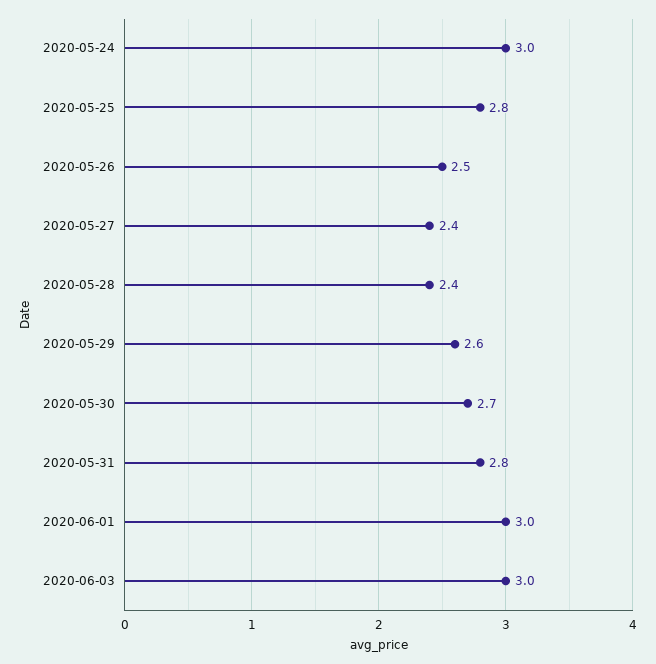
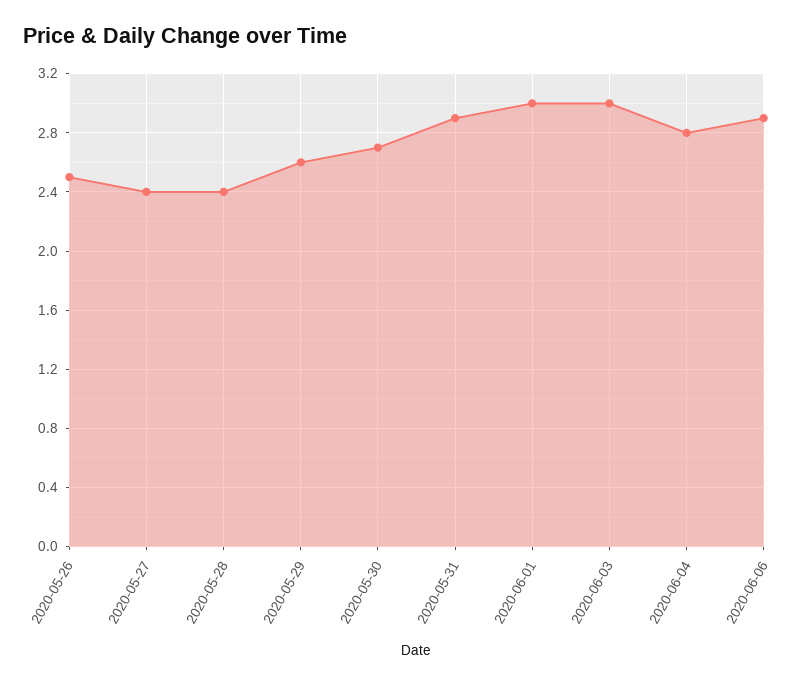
2020-05-24: 3 -> none
2020-05-25: 2.8 -> none
2020-05-31: 2.8 -> 2.9
2020-06-04: none -> 2.8
2020-06-06: none -> 2.9

